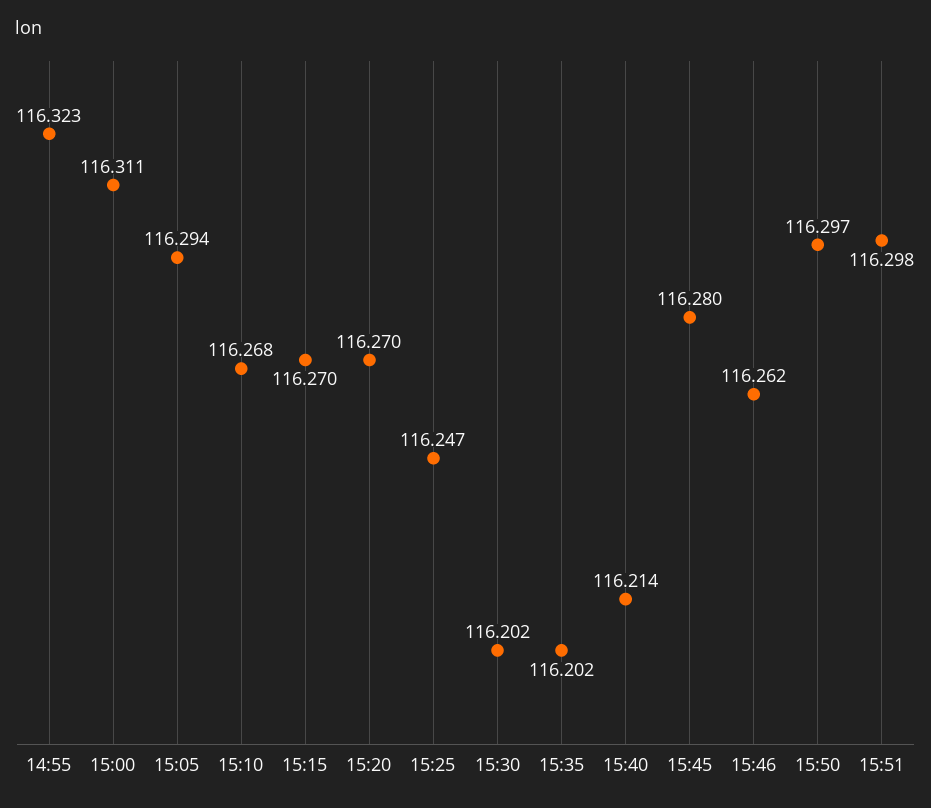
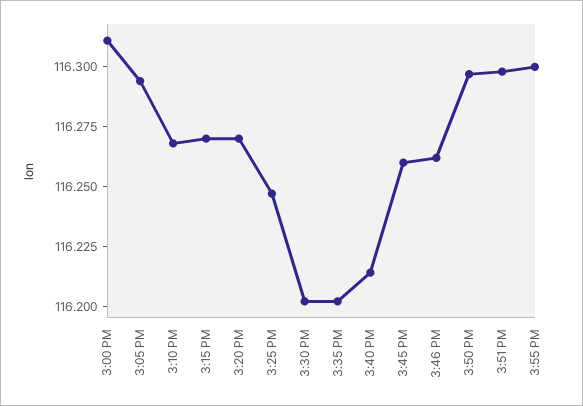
14:55: 116.323 -> none
15:45: 116.28 -> 116.26
3:55 PM: none -> 116.3

